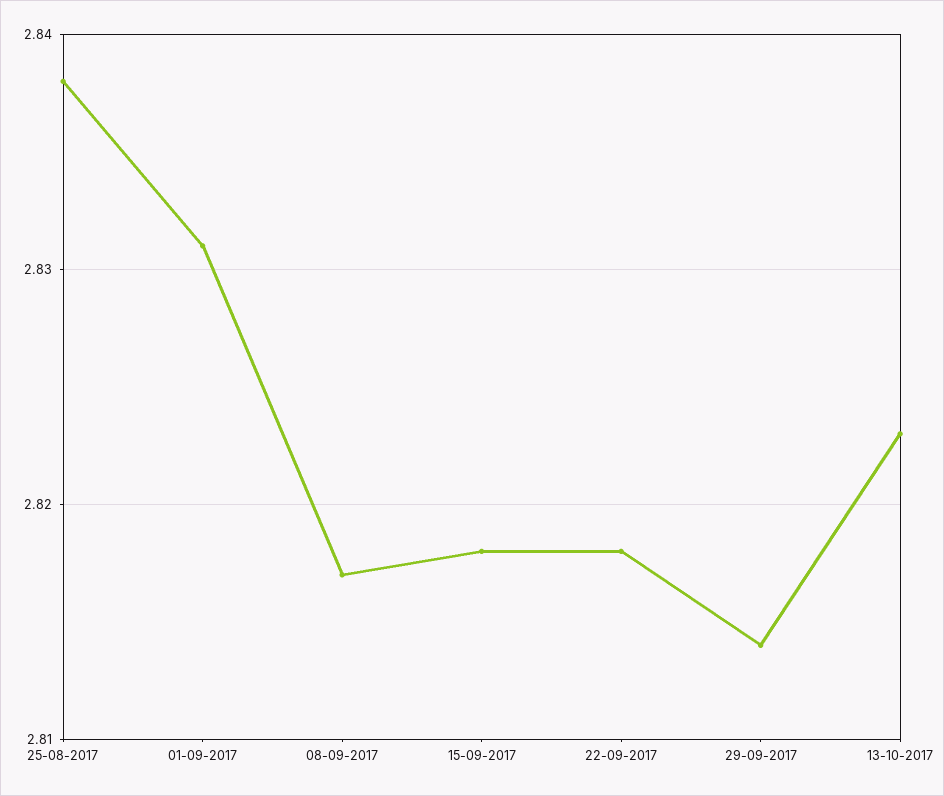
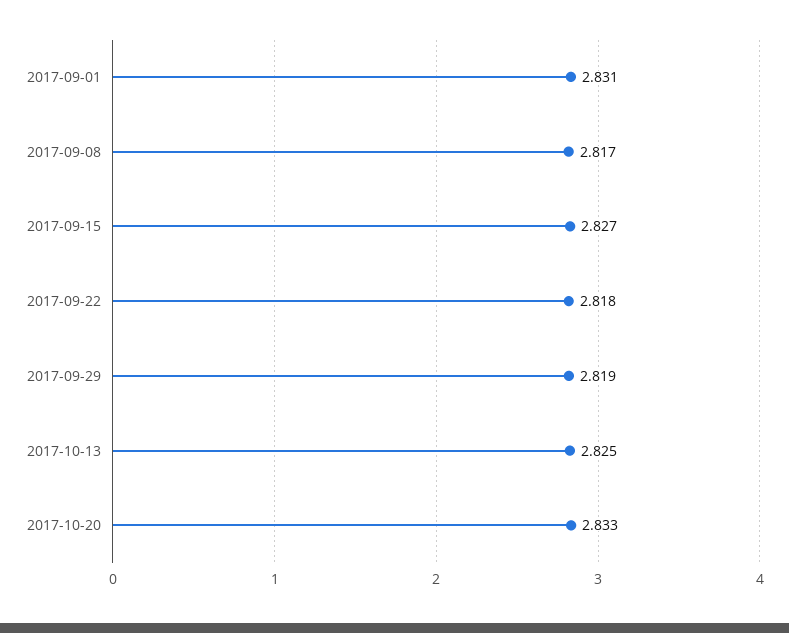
25-08-2017: 2.838 -> none
15-09-2017: 2.818 -> 2.827
29-09-2017: 2.814 -> 2.819
13-10-2017: 2.823 -> 2.825
2017-10-20: none -> 2.833

